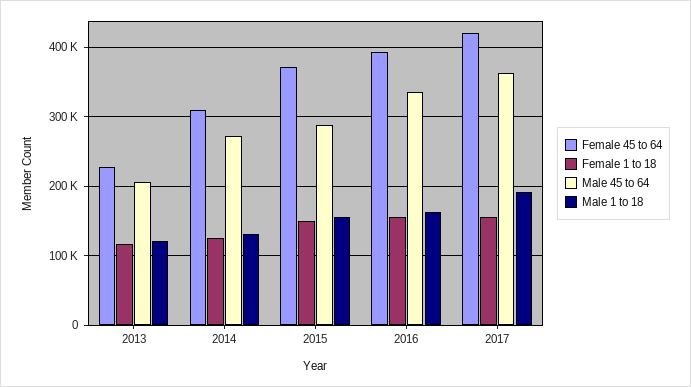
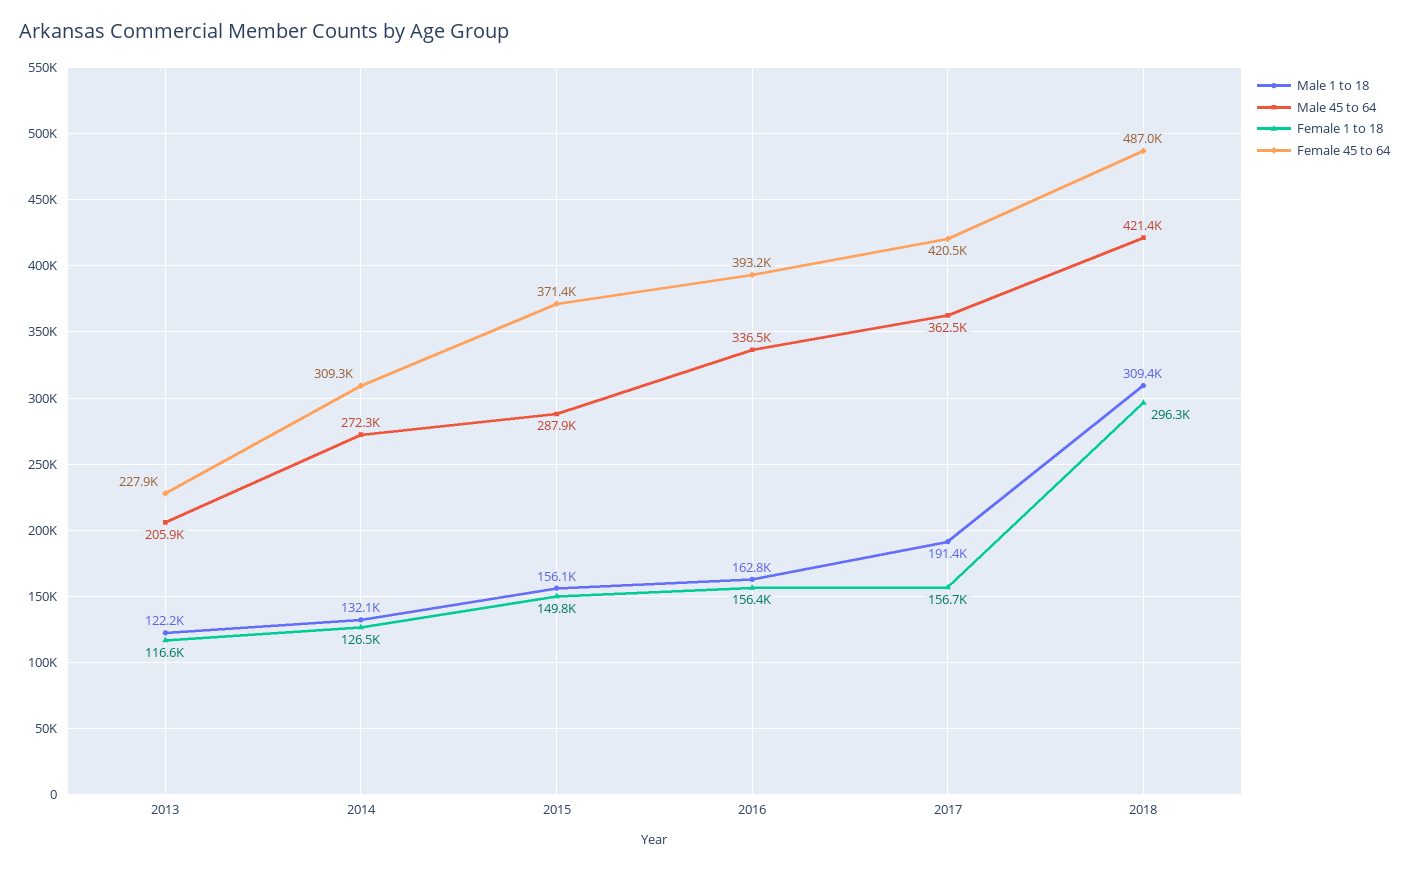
Male 1 to 18, 2018: none -> 309400
Male 45 to 64, 2018: none -> 421400
Female 1 to 18, 2018: none -> 296300
Female 45 to 64, 2018: none -> 487000

